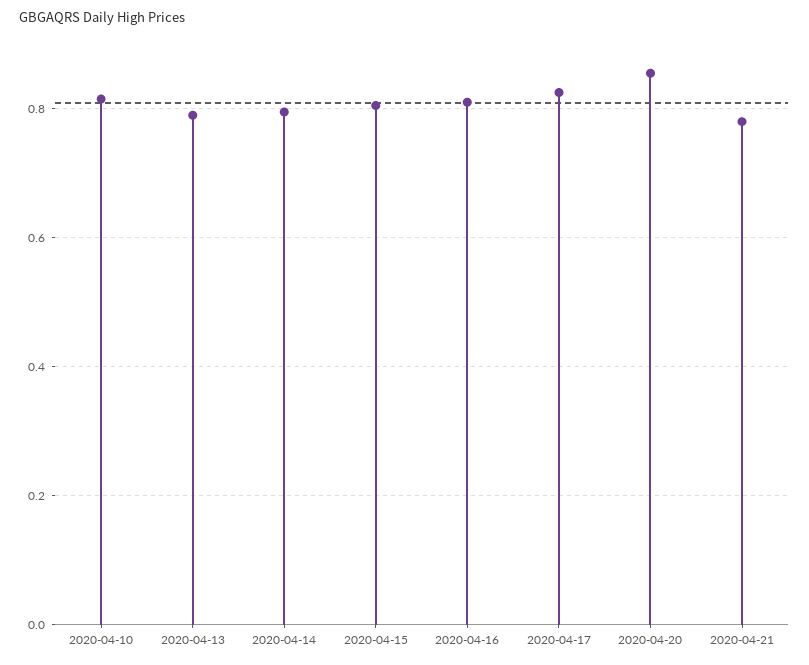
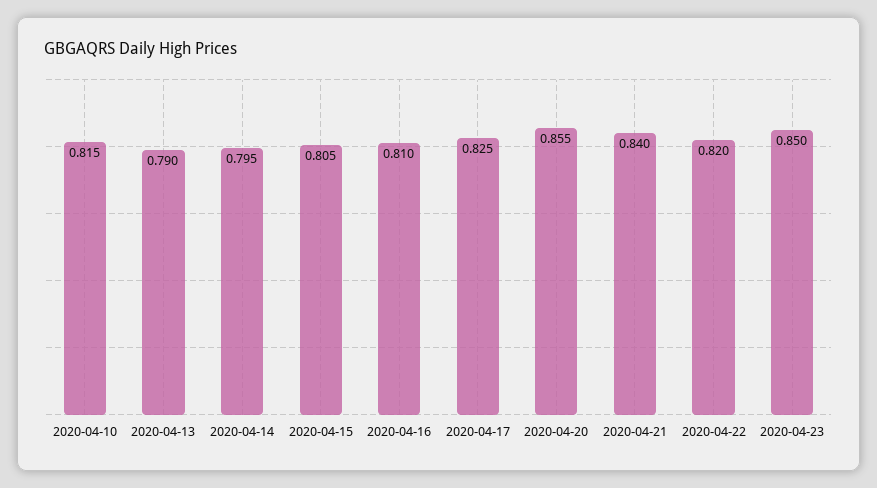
2020-04-21: 0.78 -> 0.84
2020-04-22: none -> 0.82
2020-04-23: none -> 0.85

